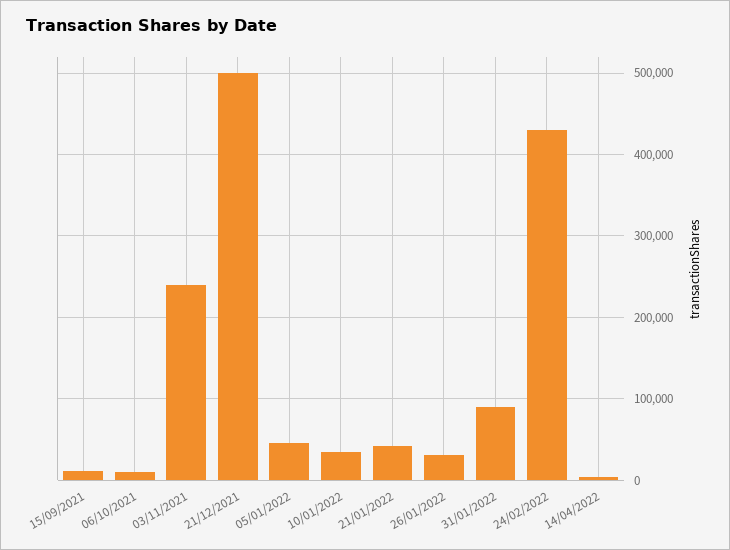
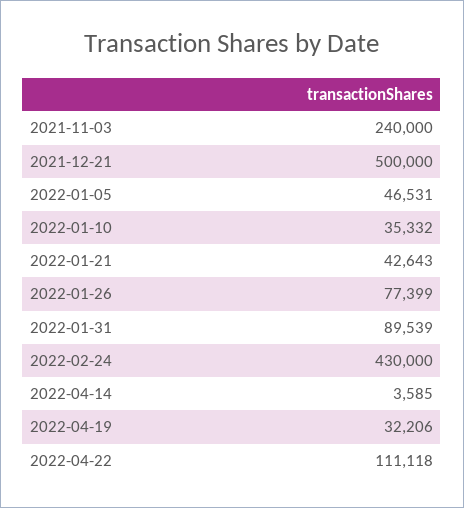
15/09/2021: 10000 -> none
06/10/2021: 10000 -> none
26/01/2022: 30000 -> 77399
2022-04-19: none -> 32206
2022-04-22: none -> 111118

